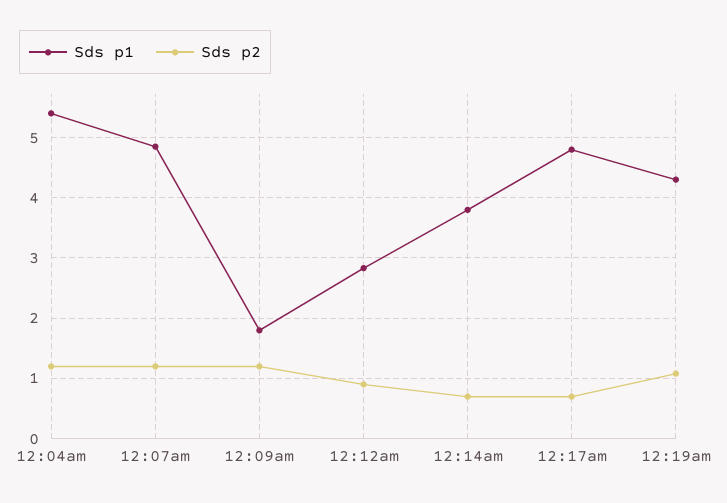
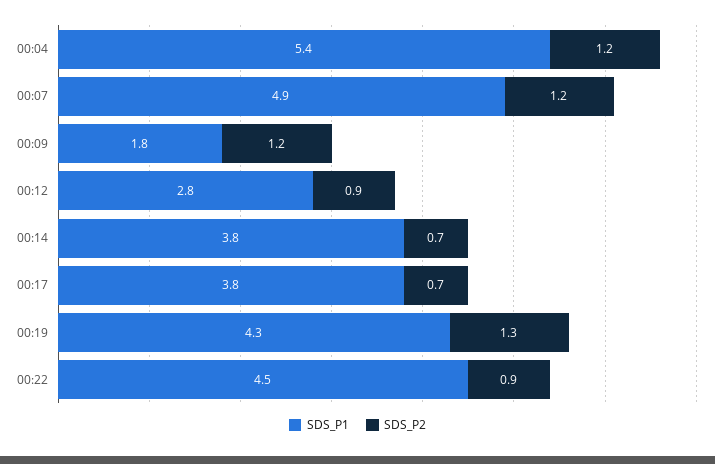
Sds p1, 12:17am: 4.8 -> 3.8
Sds p2, 12:19am: 1.1 -> 1.3
Sds p1, 00:22: none -> 4.5
Sds p2, 00:22: none -> 0.9

